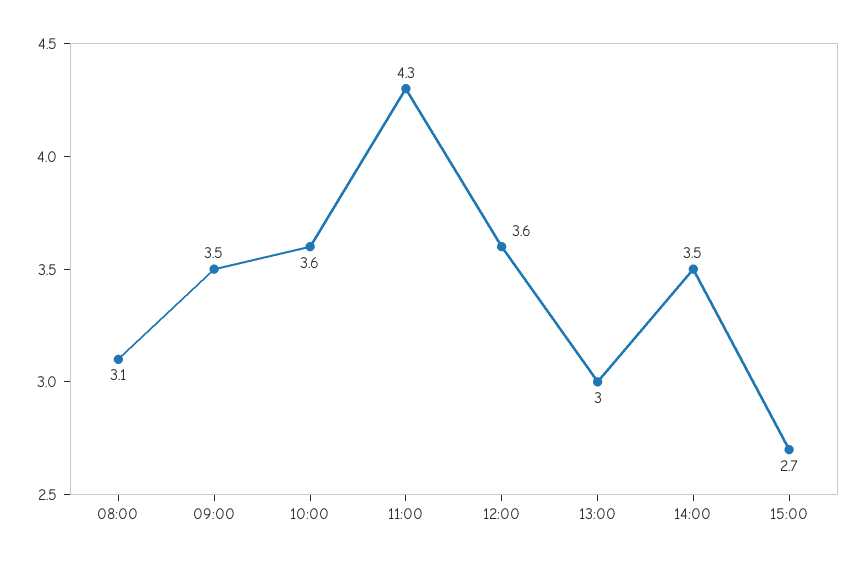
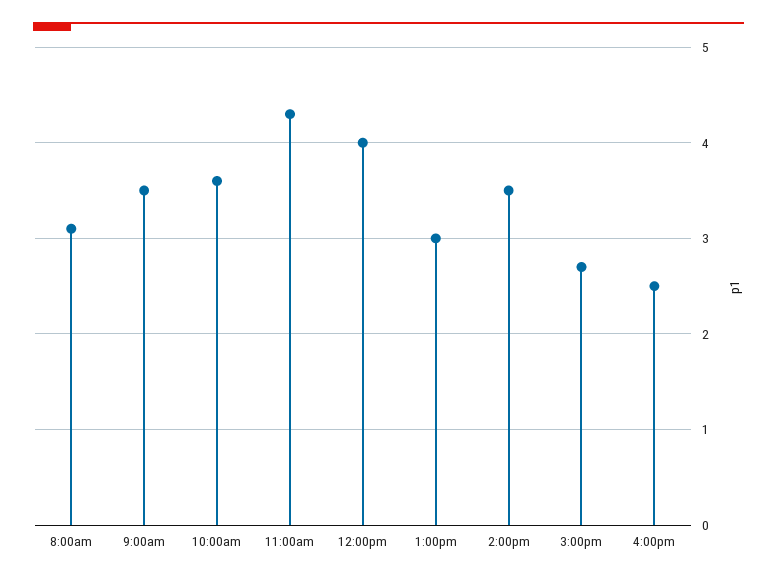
12:00: 3.6 -> 4
4:00pm: none -> 2.5

